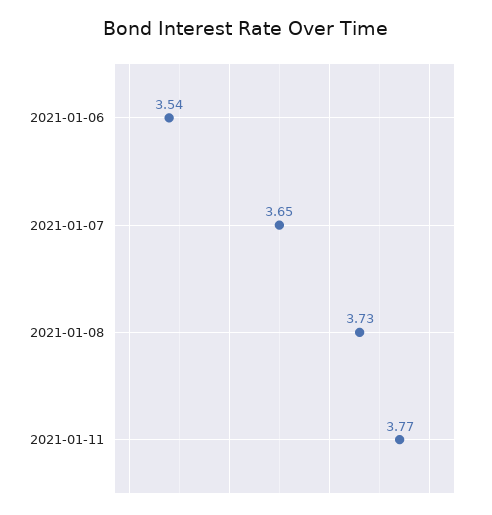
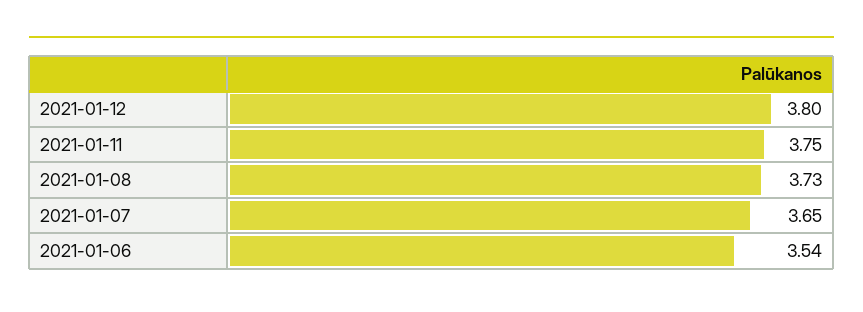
2021-01-11: 3.77 -> 3.75
2021-01-12: none -> 3.8

